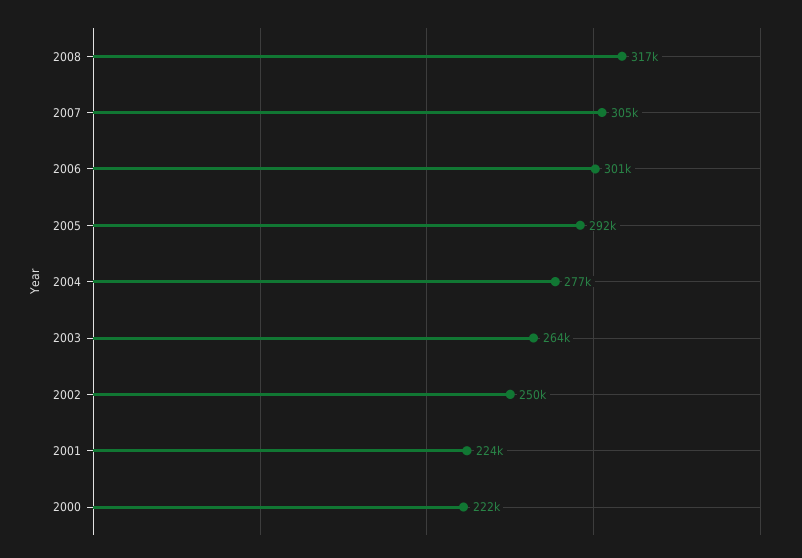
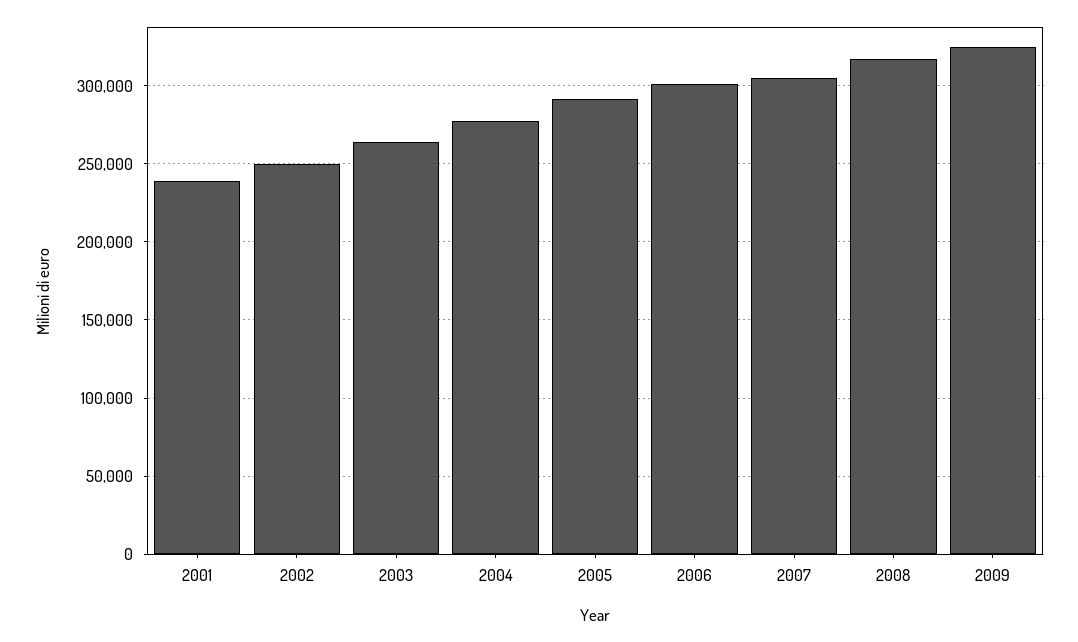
2001: 224000 -> 240000
2000: 222000 -> none
2009: none -> 325000

